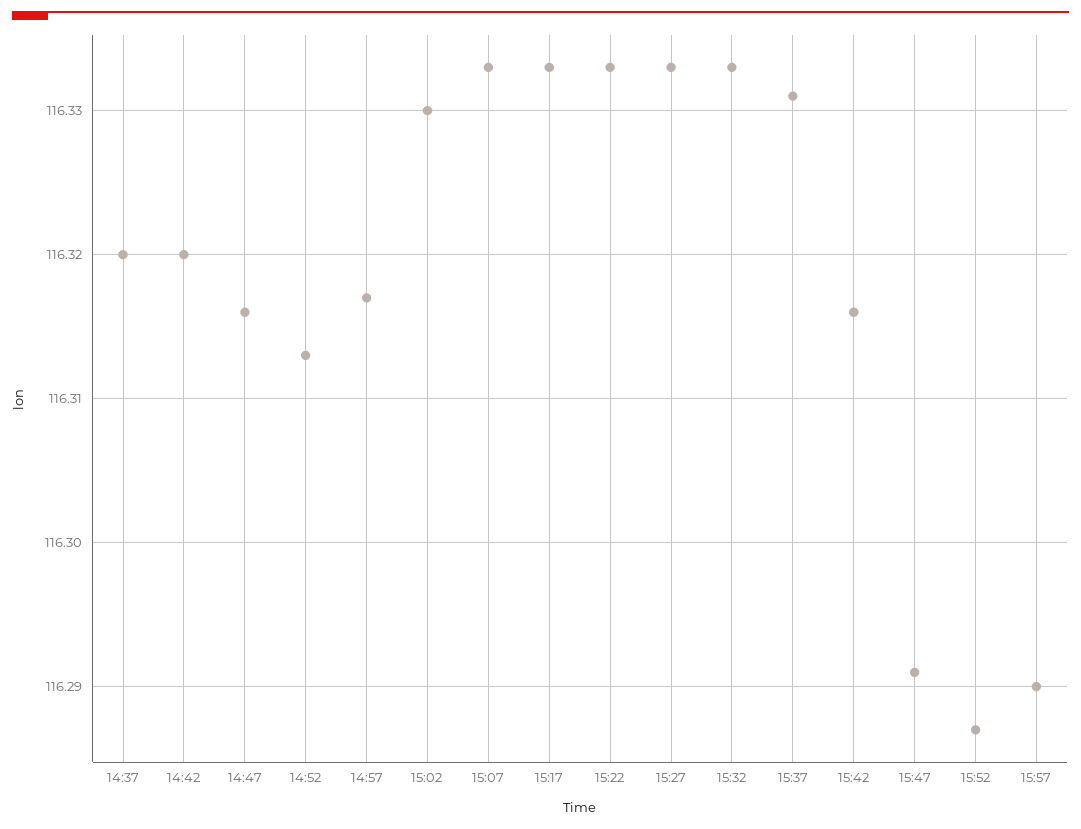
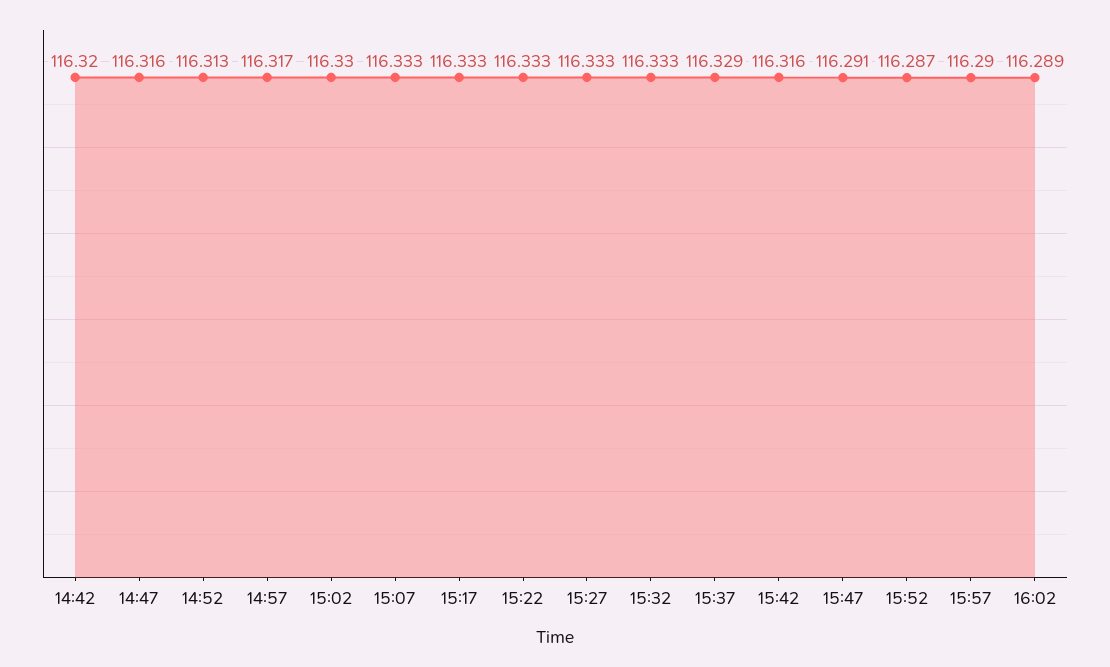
14:37: 116.32 -> none
15:37: 116.331 -> 116.329
16:02: none -> 116.289

